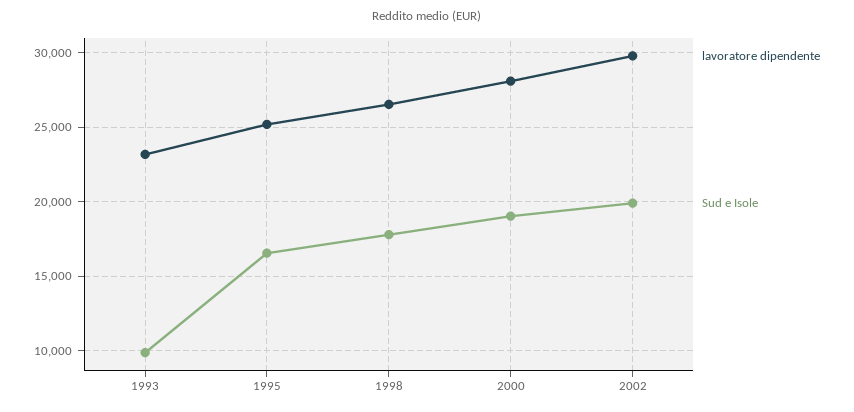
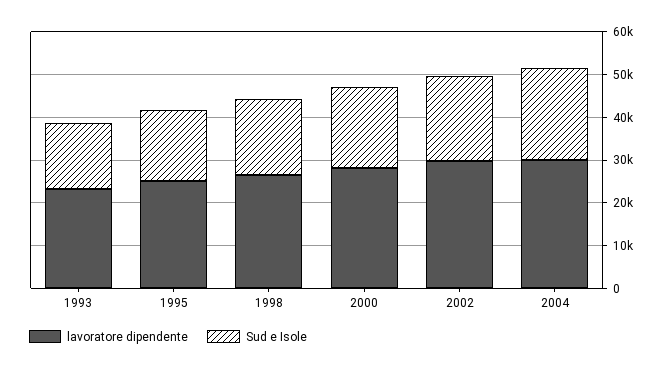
Sud e Isole, 1993: 10000 -> 16000
lavoratore dipendente, 2004: none -> 30000
Sud e Isole, 2004: none -> 22000

